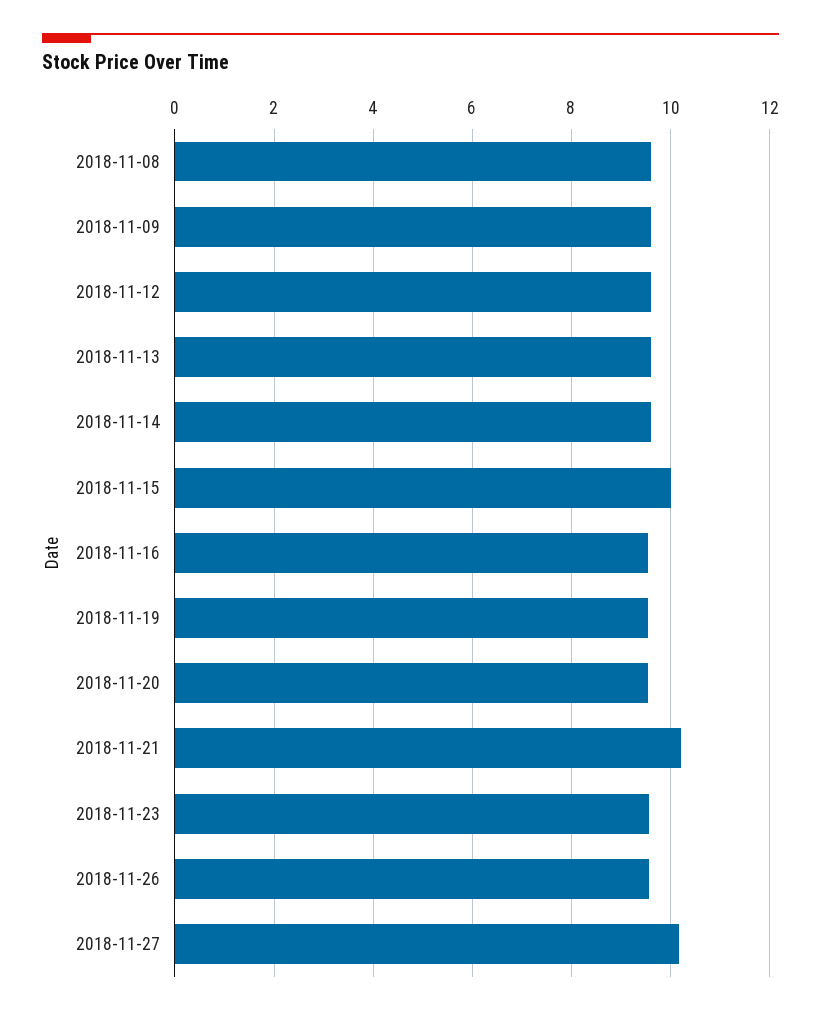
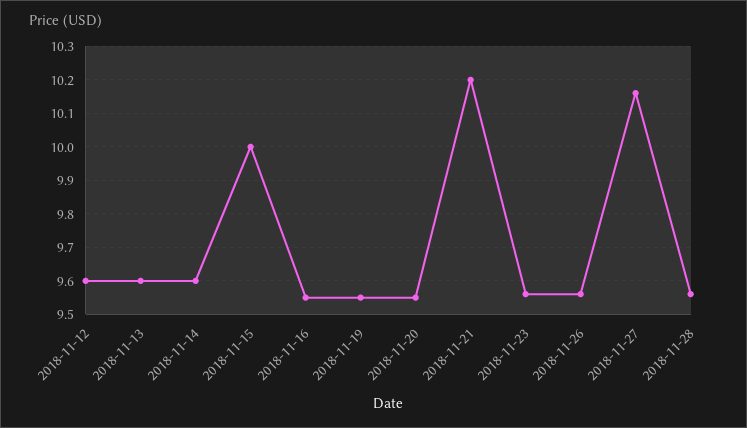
2018-11-08: 9.6 -> none
2018-11-09: 9.6 -> none
2018-11-28: none -> 9.55

